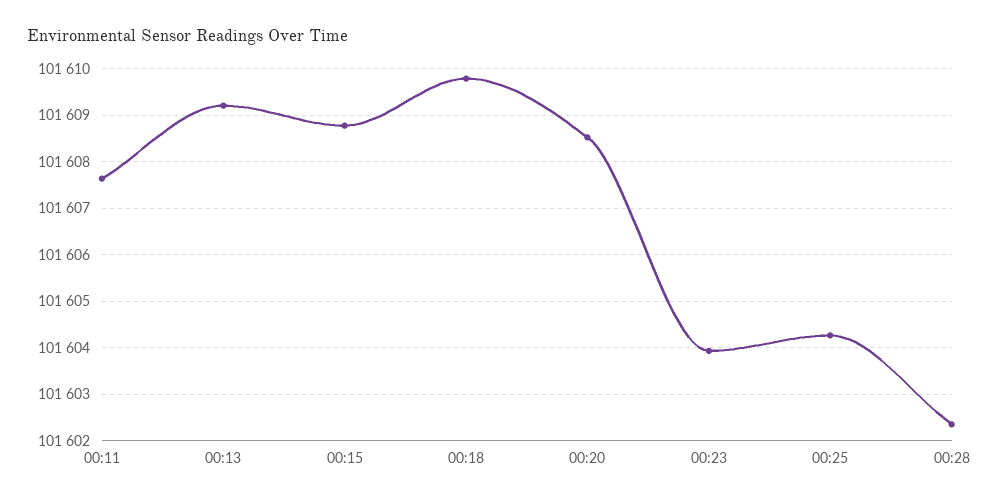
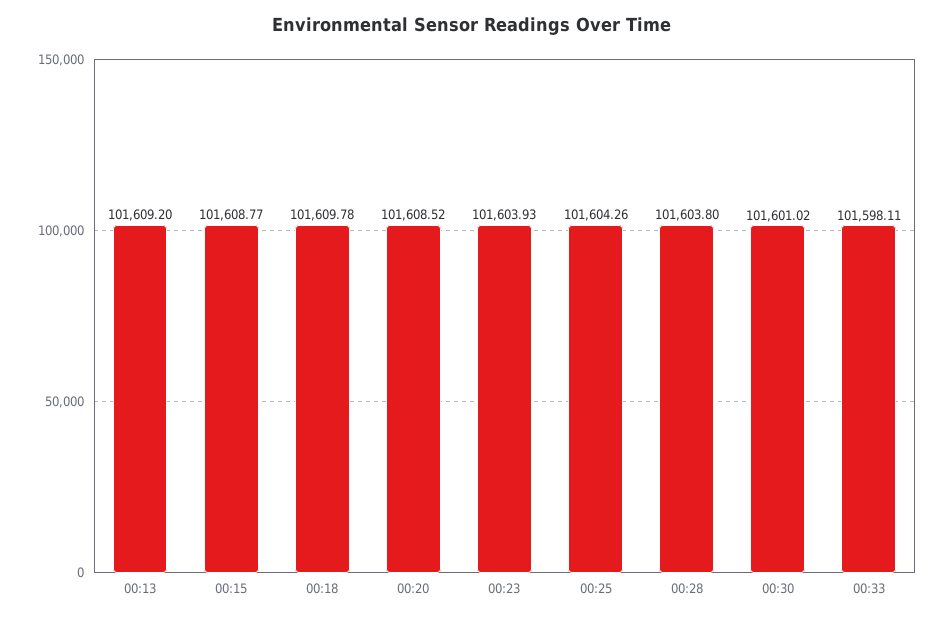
00:11: 101607.6 -> none
00:28: 101602.4 -> 101603.8
00:30: none -> 101601.02
00:33: none -> 101598.11

